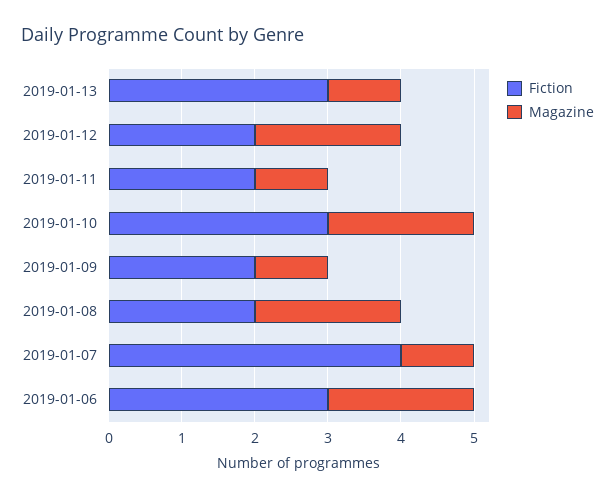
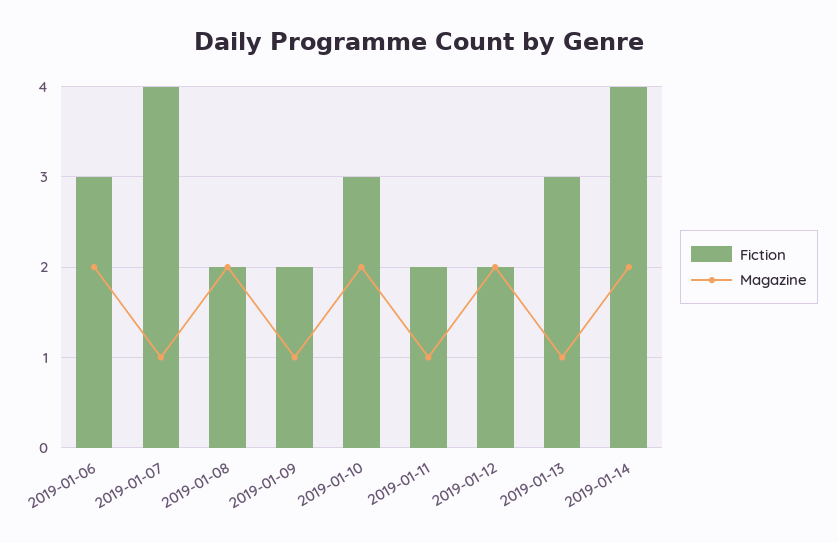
Fiction, 2019-01-14: none -> 4
Magazine, 2019-01-14: none -> 2

